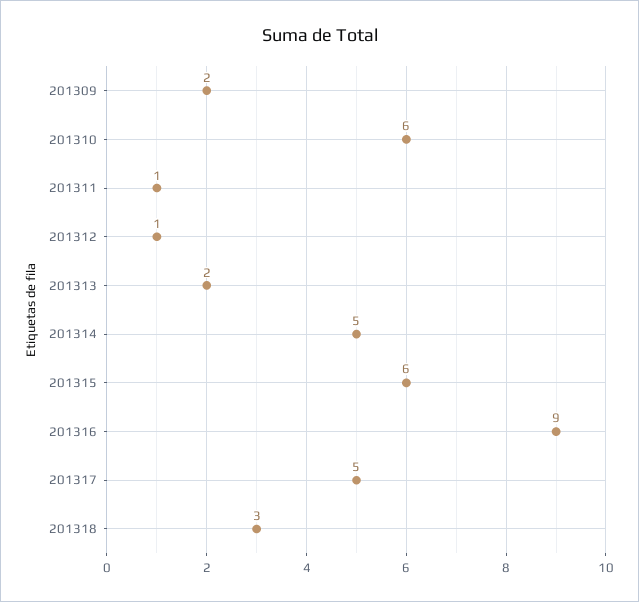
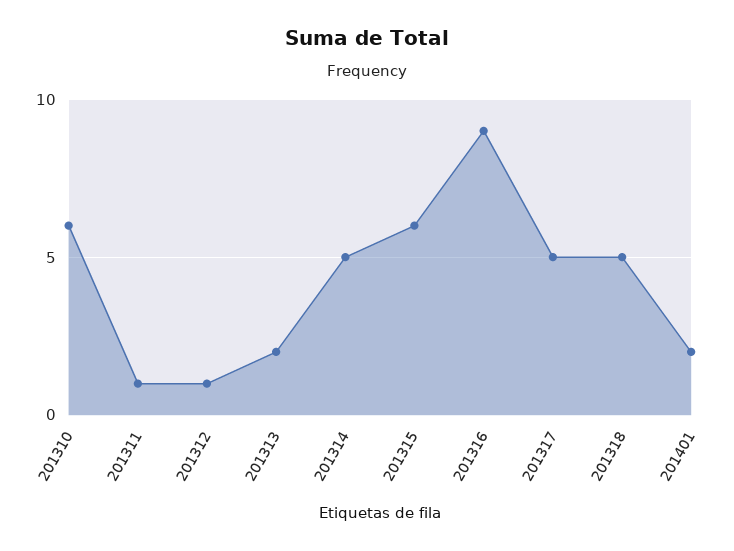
201309: 2 -> none
201318: 3 -> 5
201401: none -> 2

